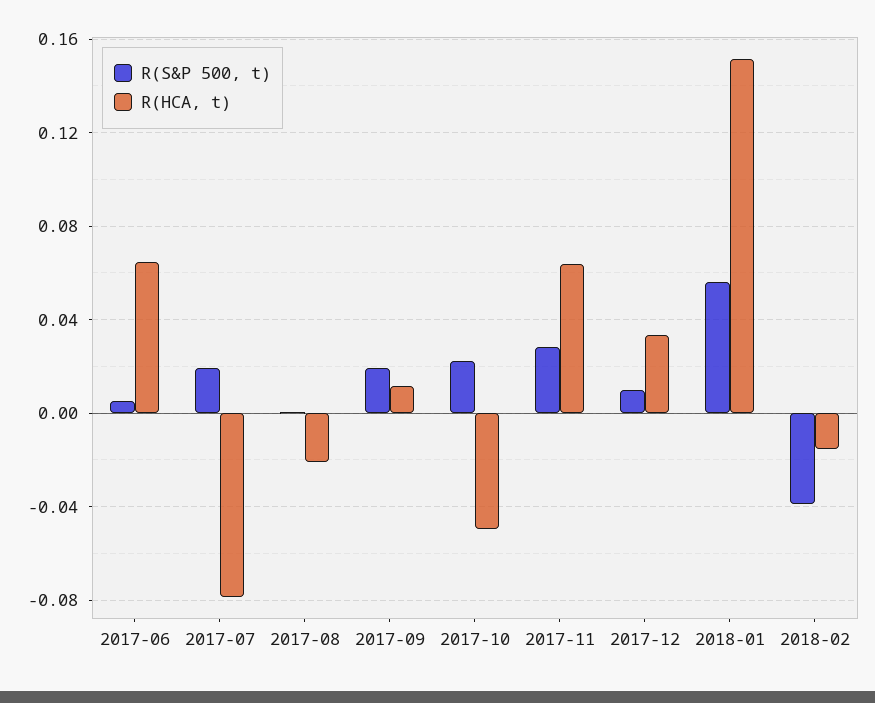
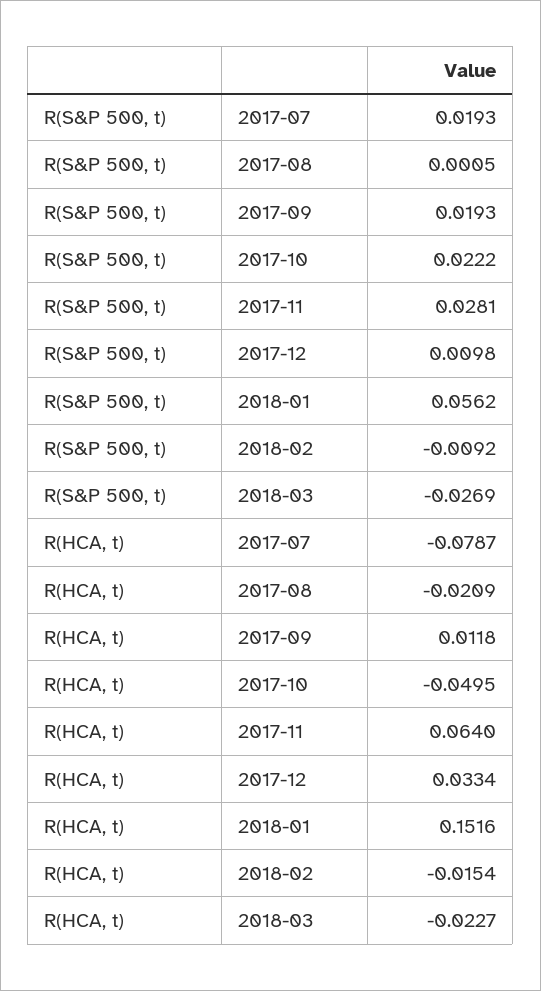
R(S&P 500, t), 2017-06: 0.005 -> none
R(HCA, t), 2017-06: 0.065 -> none
R(S&P 500, t), 2018-02: -0.04 -> -0.0092
R(S&P 500, t), 2018-03: none -> -0.0269
R(HCA, t), 2018-03: none -> -0.0227

